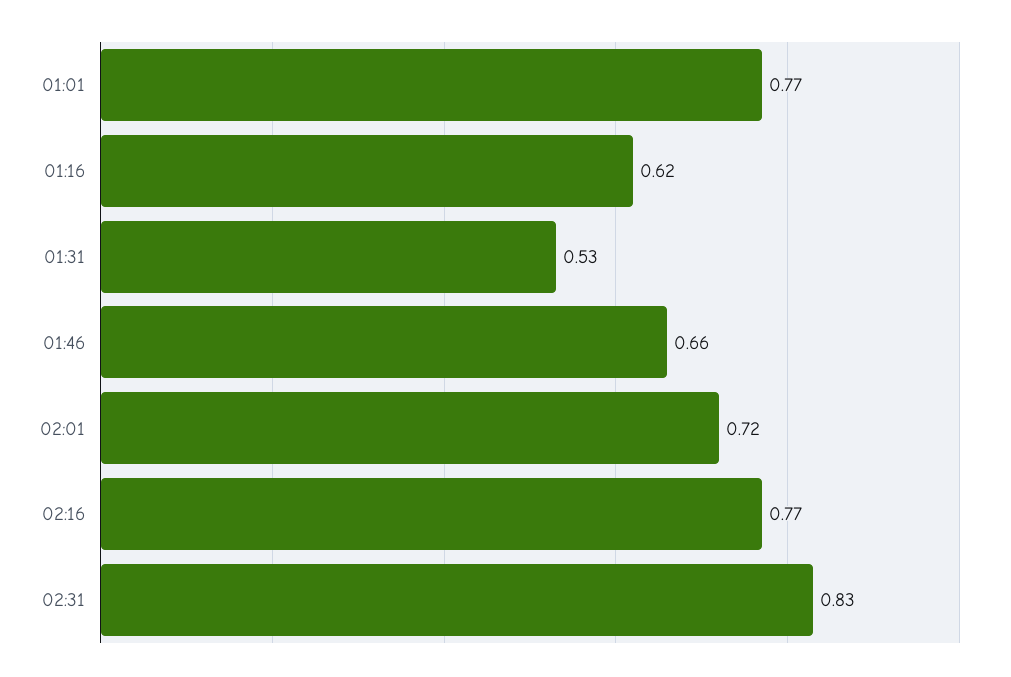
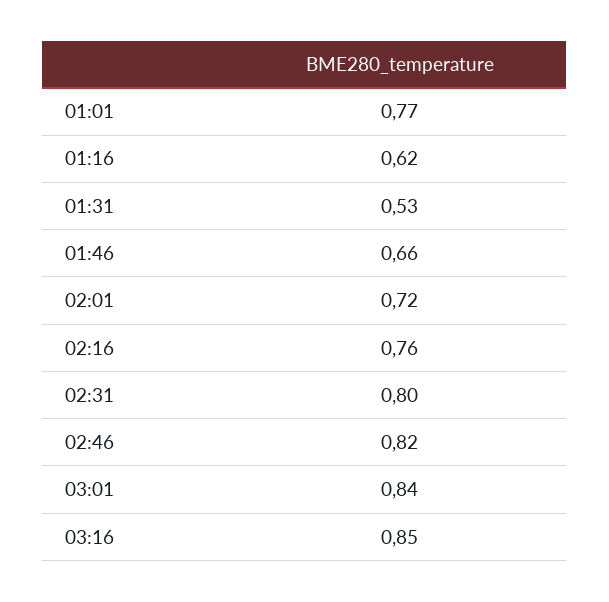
02:16: 0.77 -> 0.76
02:31: 0.83 -> 0.8
02:46: none -> 0.82
03:01: none -> 0.84
03:16: none -> 0.85

